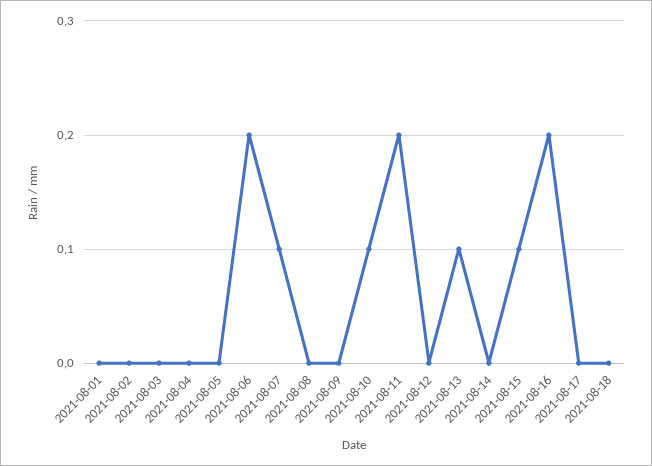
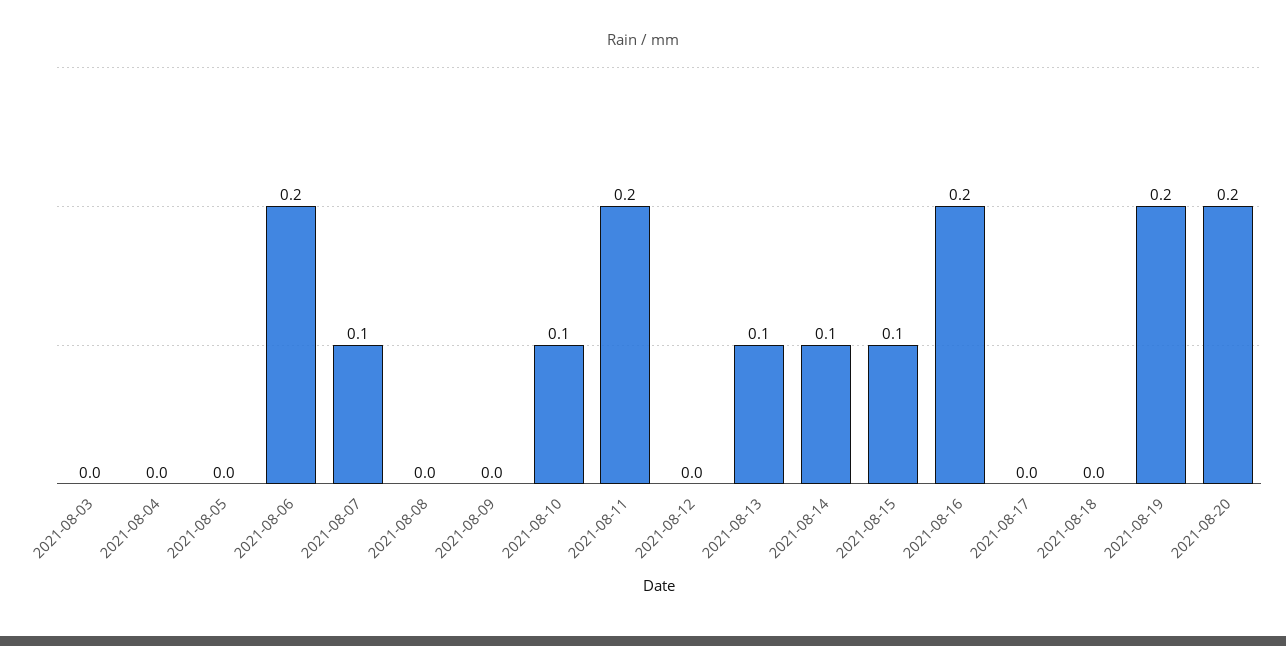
2021-08-01: 0 -> none
2021-08-02: 0 -> none
2021-08-14: 0 -> 0.1
2021-08-19: none -> 0.2
2021-08-20: none -> 0.2

